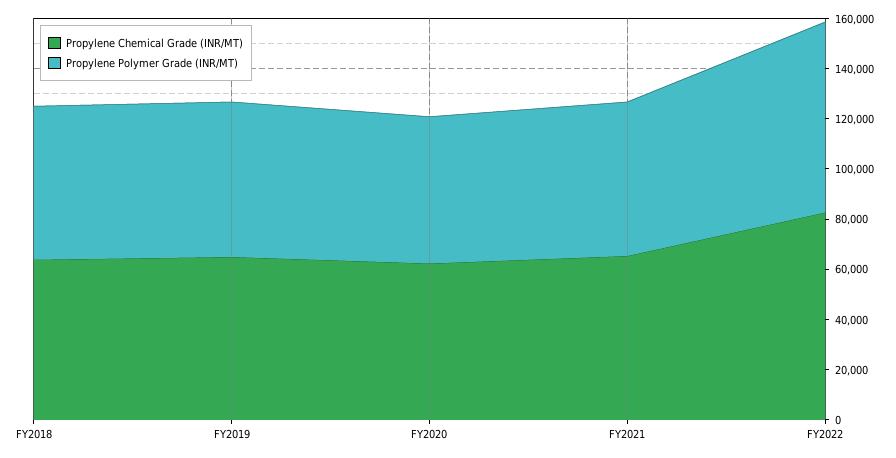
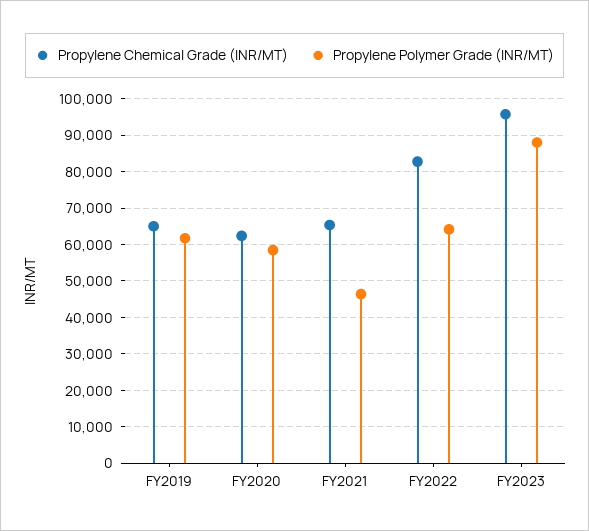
Propylene Chemical Grade (INR/MT), FY2018: 65000 -> none
Propylene Polymer Grade (INR/MT), FY2018: 60000 -> none
Propylene Polymer Grade (INR/MT), FY2021: 60000 -> 46000
Propylene Polymer Grade (INR/MT), FY2022: 75000 -> 64000
Propylene Chemical Grade (INR/MT), FY2023: none -> 96000
Propylene Polymer Grade (INR/MT), FY2023: none -> 88000

